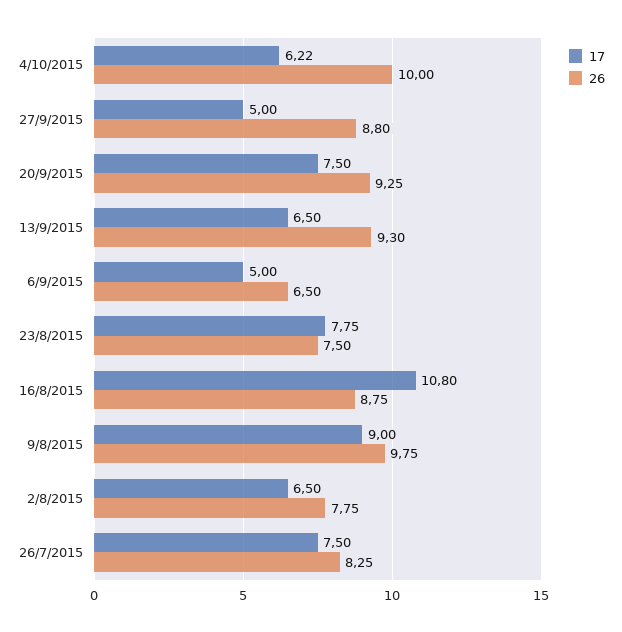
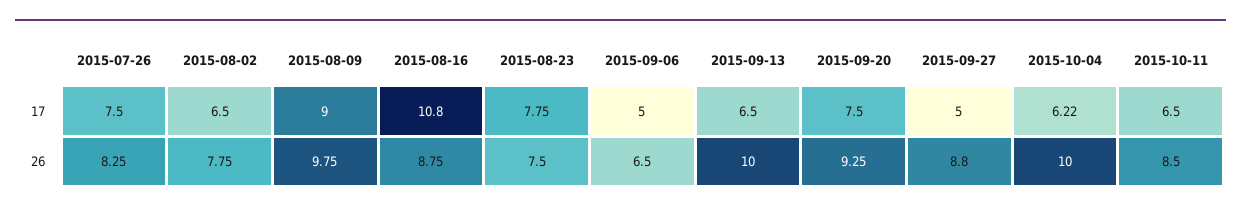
26, 13/9/2015: 9.3 -> 10
17, 2015-10-11: none -> 6.5
26, 2015-10-11: none -> 8.5

